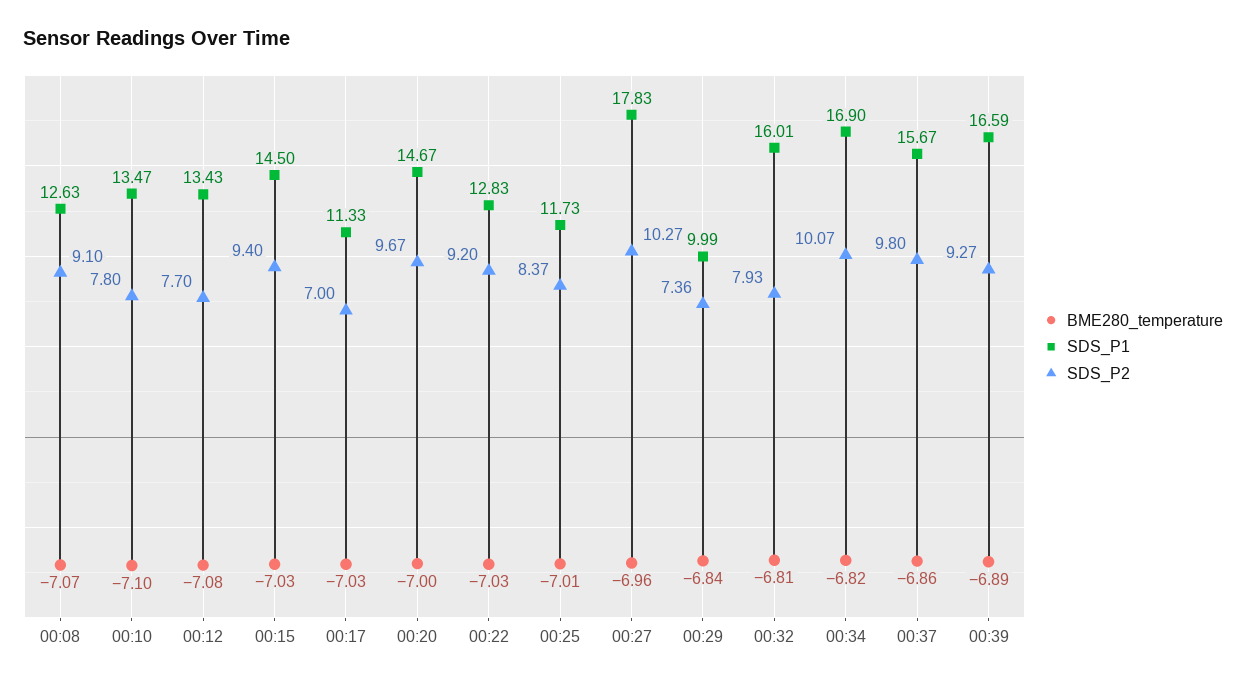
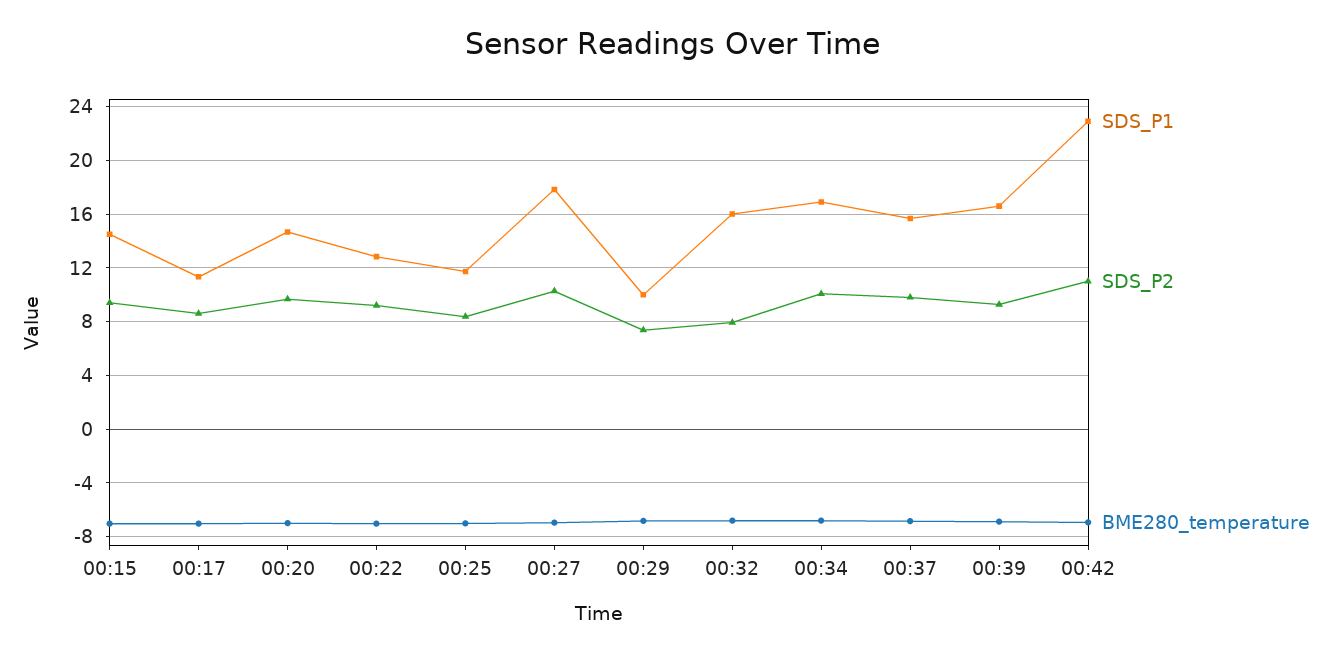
BME280_temperature, 00:08: -7.07 -> none
SDS_P1, 00:08: 12.63 -> none
SDS_P2, 00:08: 9.1 -> none
BME280_temperature, 00:10: -7.1 -> none
SDS_P1, 00:10: 13.47 -> none
SDS_P2, 00:10: 7.8 -> none
BME280_temperature, 00:12: -7.08 -> none
SDS_P1, 00:12: 13.43 -> none
SDS_P2, 00:12: 7.7 -> none
SDS_P2, 00:17: 7 -> 8.5
SDS_P1, 00:42: none -> 23
SDS_P2, 00:42: none -> 11
BME280_temperature, 00:42: none -> -7

